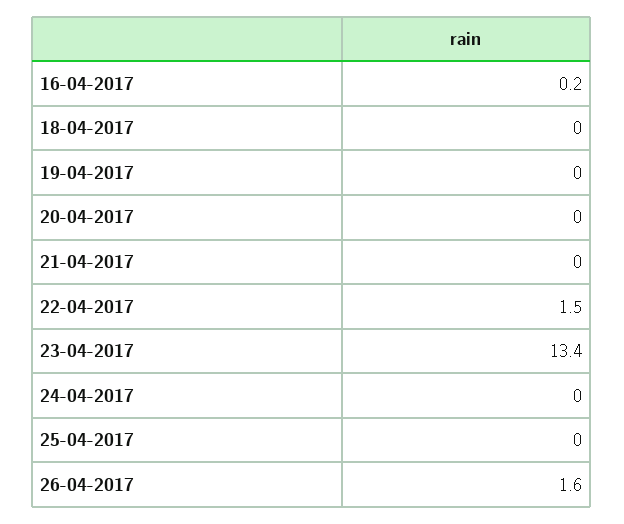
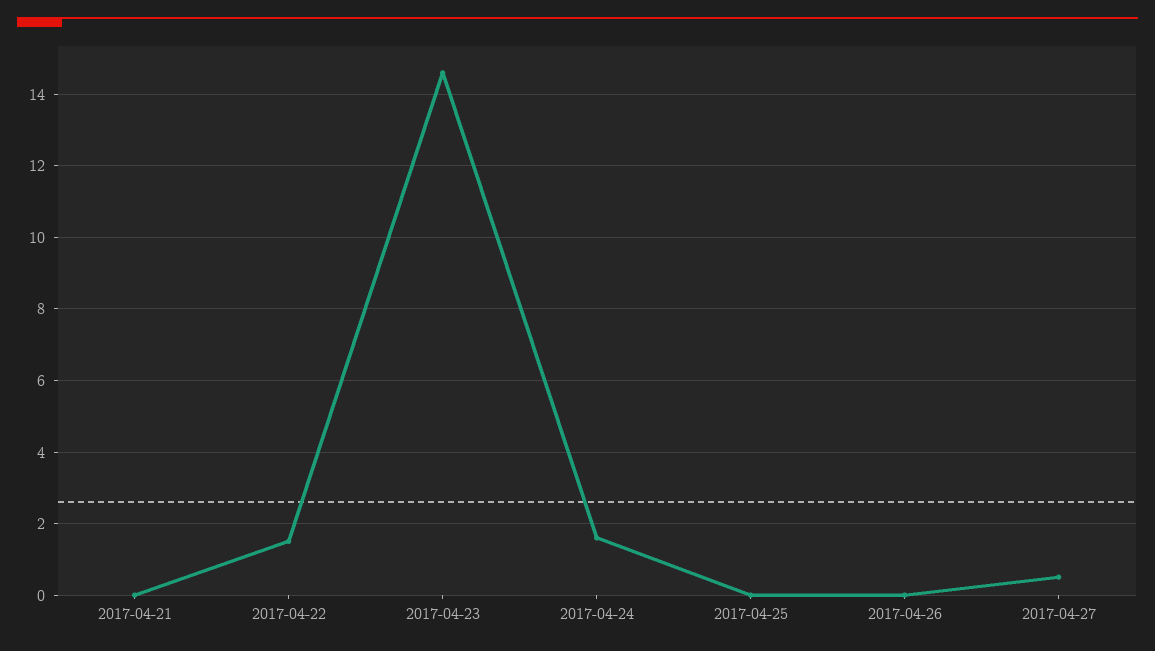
16-04-2017: 0.2 -> none
18-04-2017: 0 -> none
19-04-2017: 0 -> none
20-04-2017: 0 -> none
23-04-2017: 13.4 -> 14.5
24-04-2017: 0 -> 1.5
26-04-2017: 1.6 -> 0
2017-04-27: none -> 0.5

